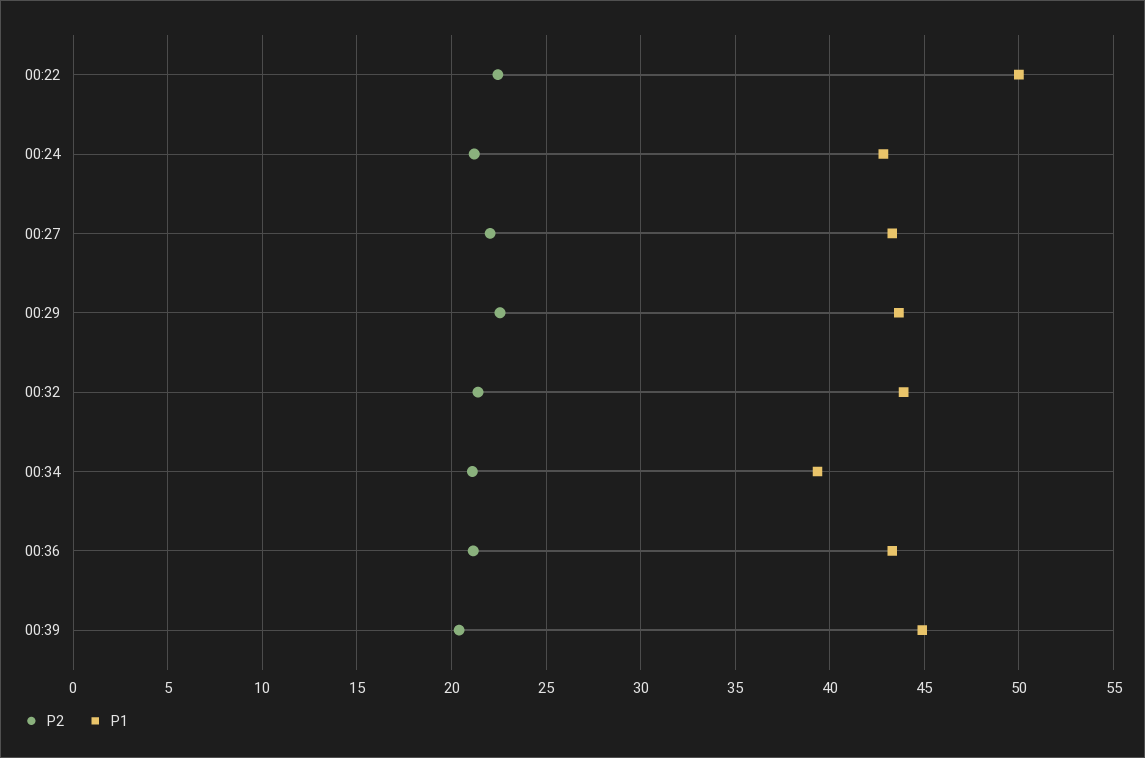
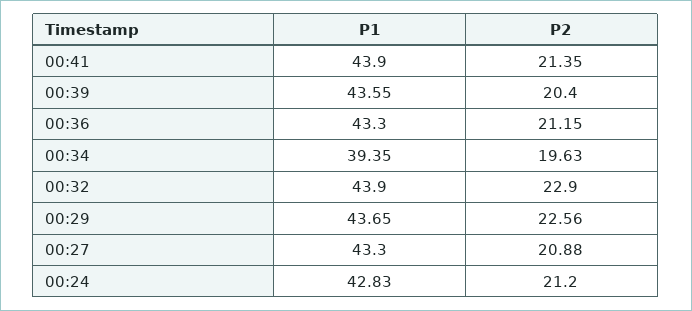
P2, 00:22: 22.5 -> none
P1, 00:22: 50 -> none
P2, 00:27: 22 -> 20.88
P2, 00:32: 21.5 -> 22.9
P2, 00:34: 21 -> 19.63
P1, 00:39: 45 -> 43.55
P1, 00:41: none -> 43.9
P2, 00:41: none -> 21.35

